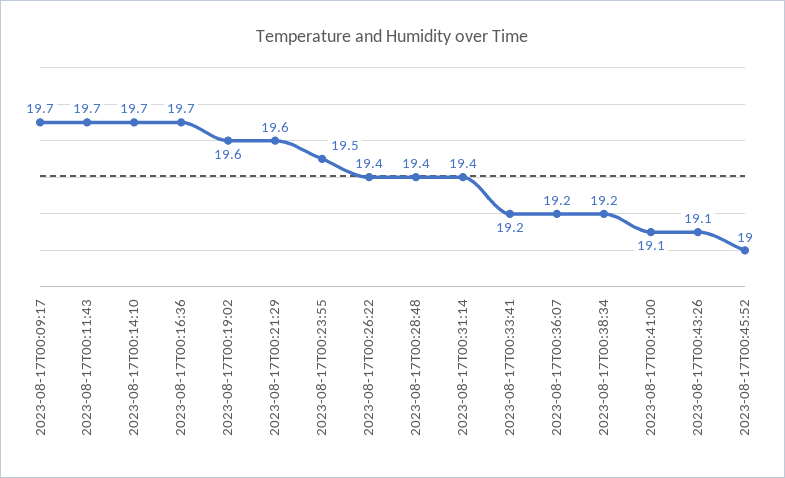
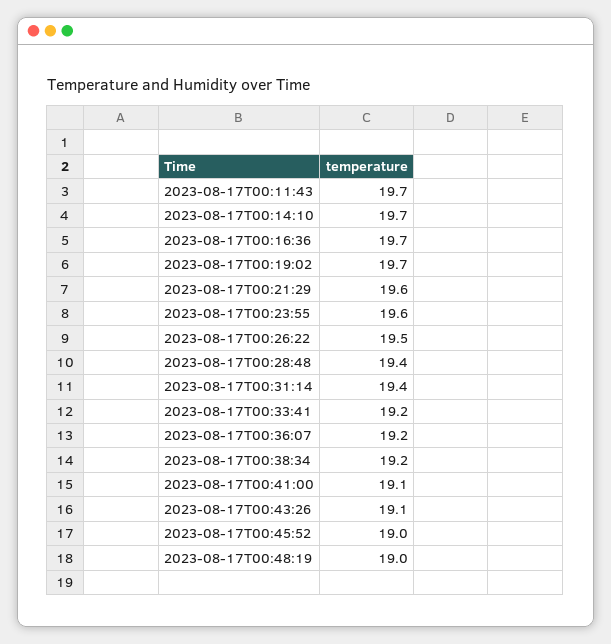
2023-08-17T00:09:17: 19.7 -> none
2023-08-17T00:19:02: 19.6 -> 19.7
2023-08-17T00:23:55: 19.5 -> 19.6
2023-08-17T00:26:22: 19.4 -> 19.5
2023-08-17T00:48:19: none -> 19

